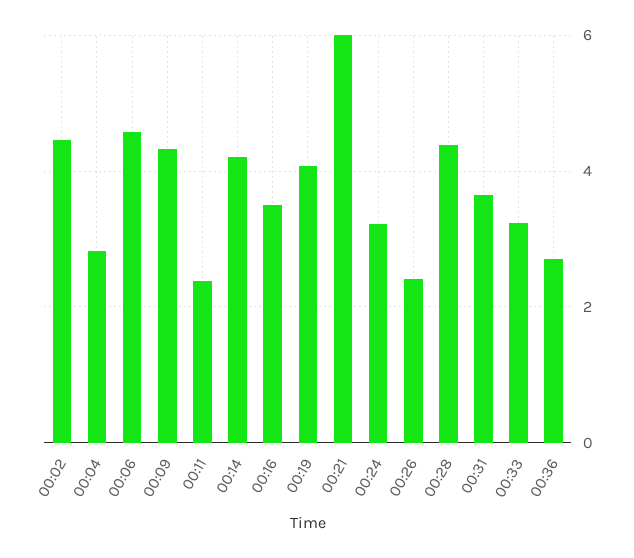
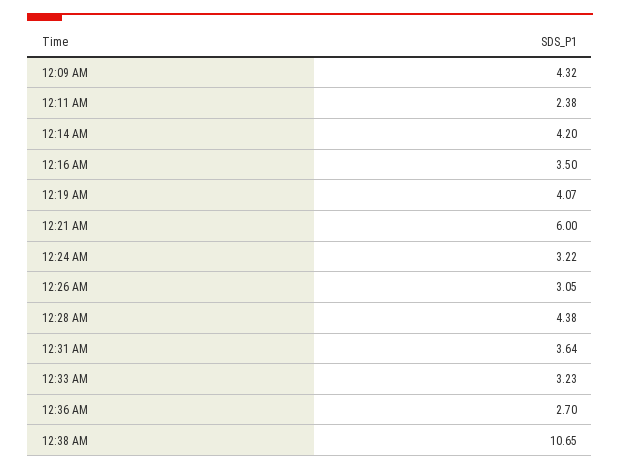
00:02: 4.4 -> none
00:04: 2.8 -> none
00:06: 4.6 -> none
00:26: 2.4 -> 3.05
12:38 AM: none -> 10.65

